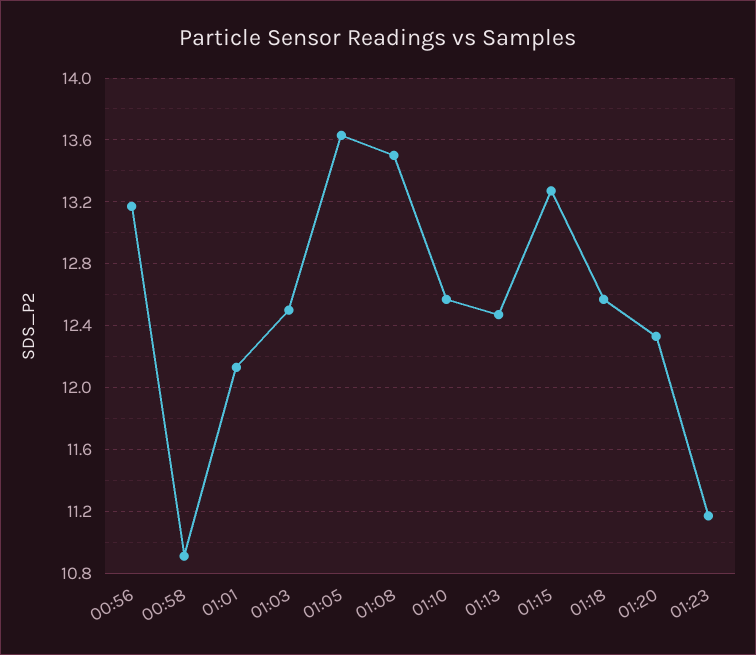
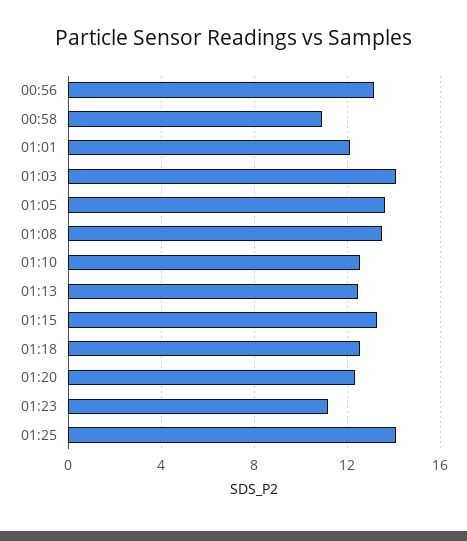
01:03: 12.5 -> 14
01:25: none -> 14

